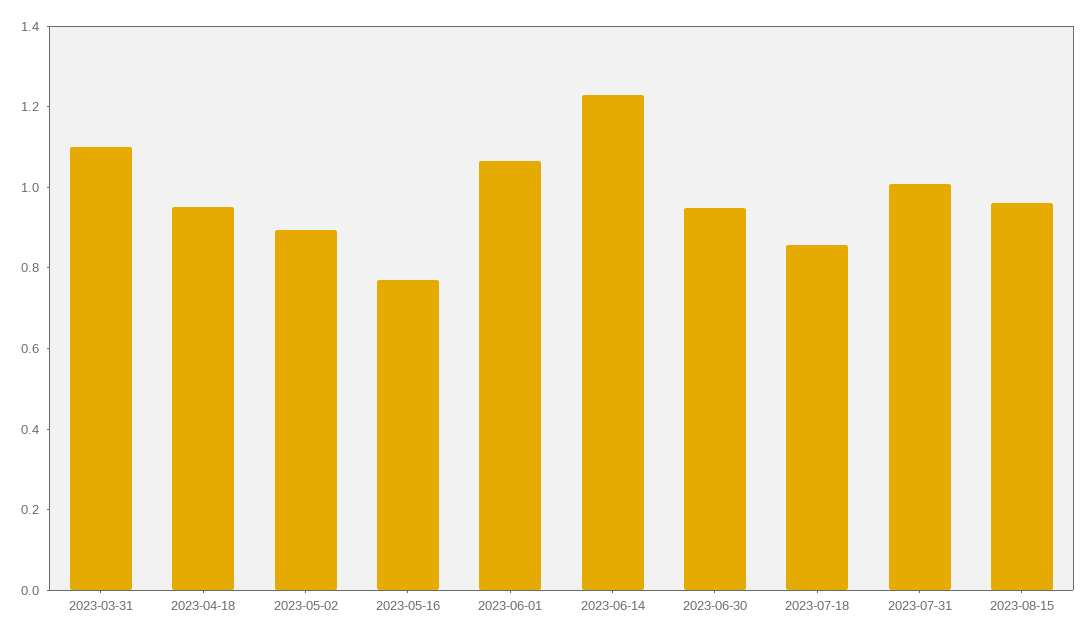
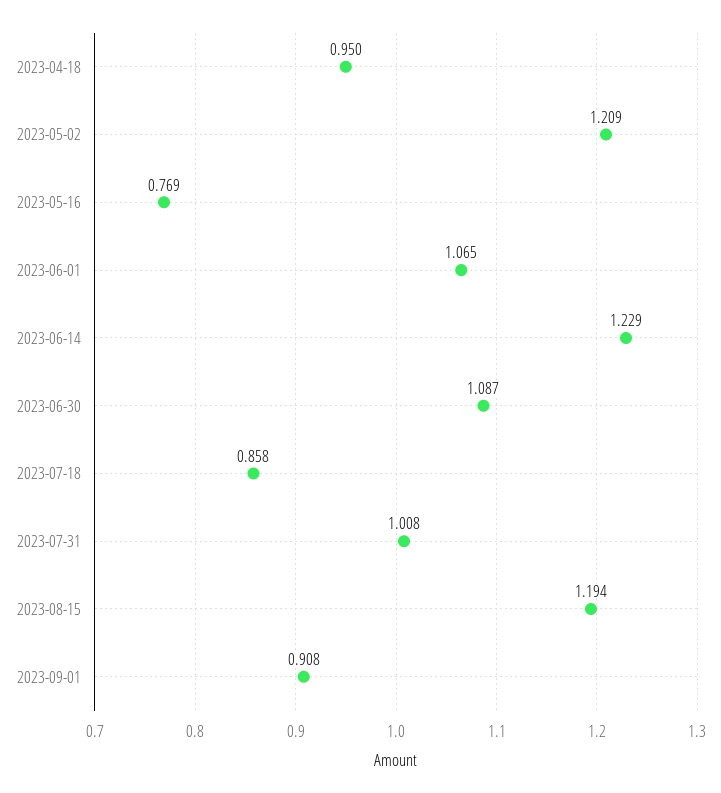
2023-03-31: 1.1 -> none
2023-05-02: 0.9 -> 1.209
2023-06-30: 0.95 -> 1.087
2023-08-15: 0.95 -> 1.194
2023-09-01: none -> 0.908

